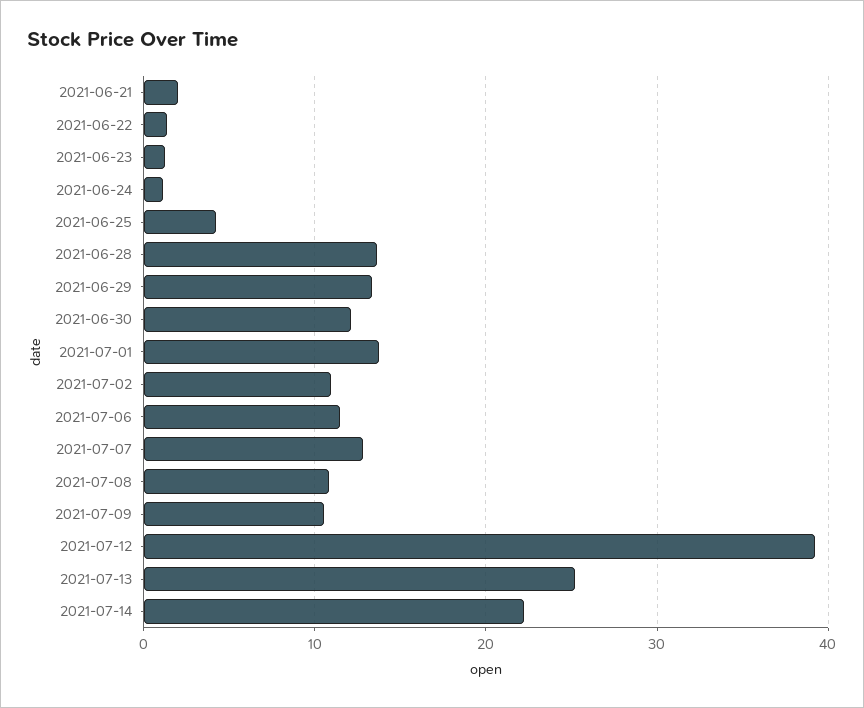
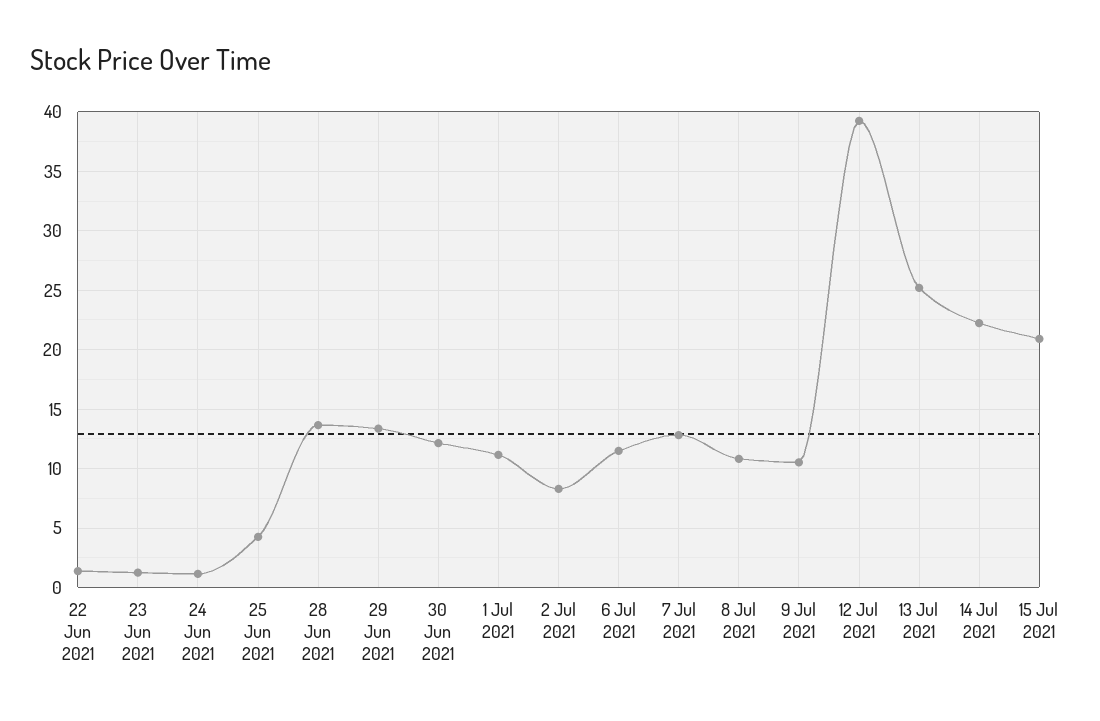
2021-06-21: 2 -> none
2021-07-01: 14 -> 11
2021-07-02: 11 -> 8
15 Jul 2021: none -> 21

